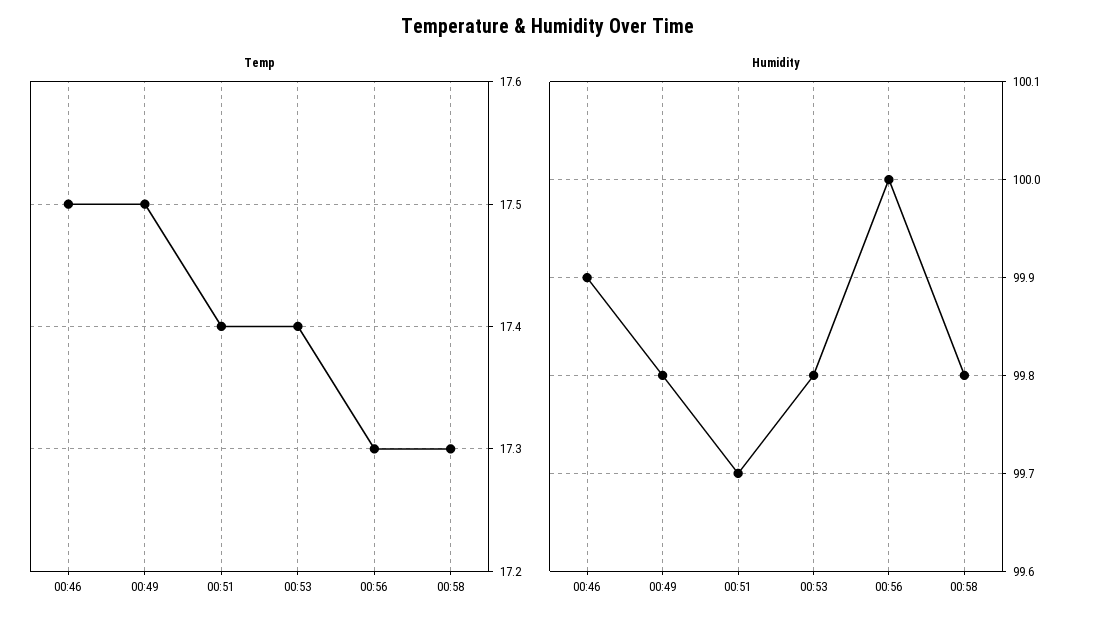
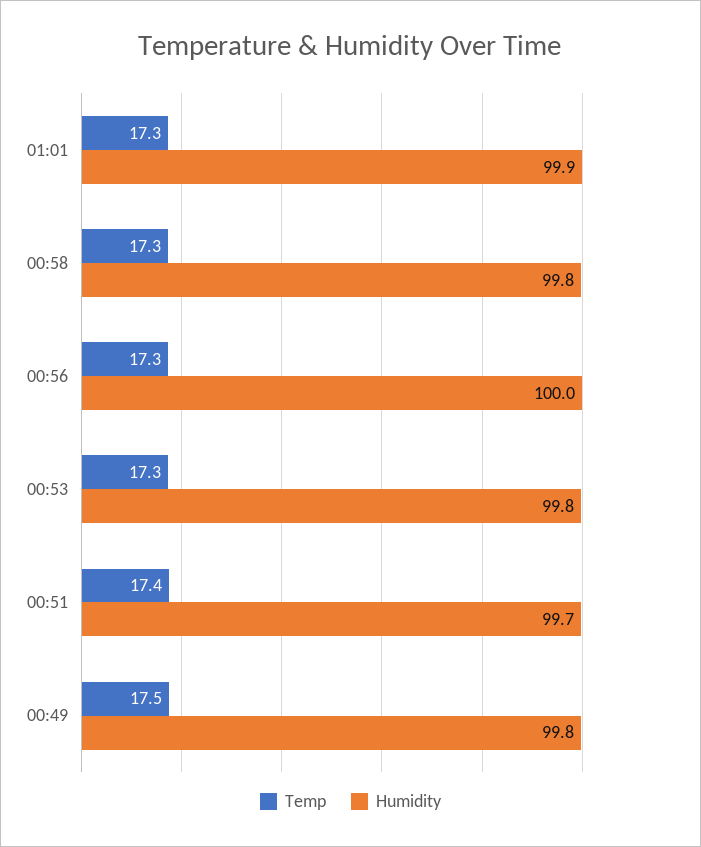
Temp, 00:46: 17.5 -> none
Temp, 00:53: 17.4 -> 17.3
Humidity, 00:46: 99.9 -> none
Temp, 01:01: none -> 17.3
Humidity, 01:01: none -> 99.9

